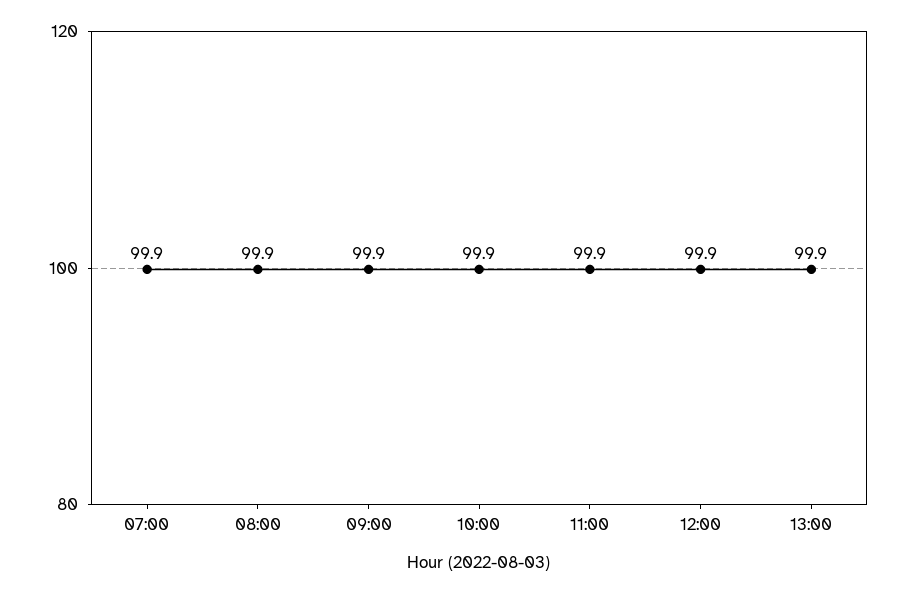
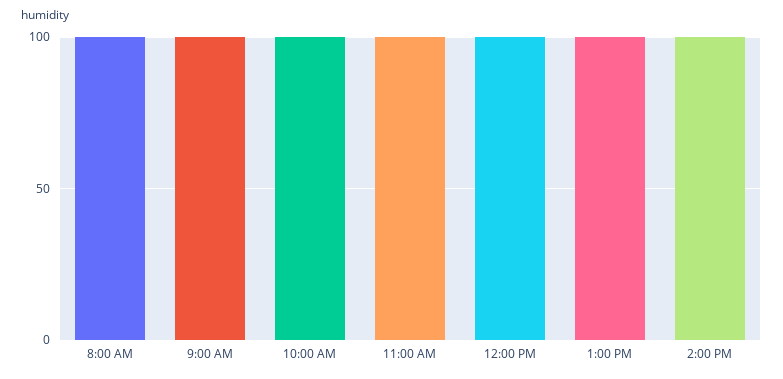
07:00: 99.9 -> none
2:00 PM: none -> 100

